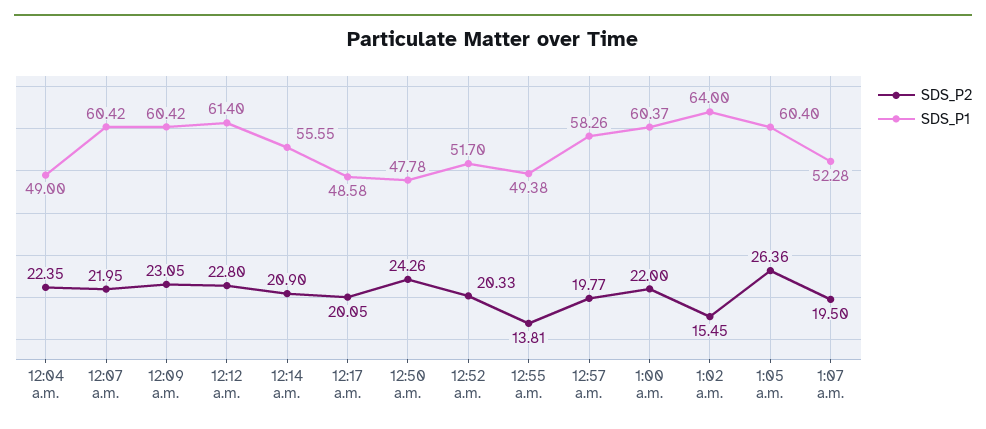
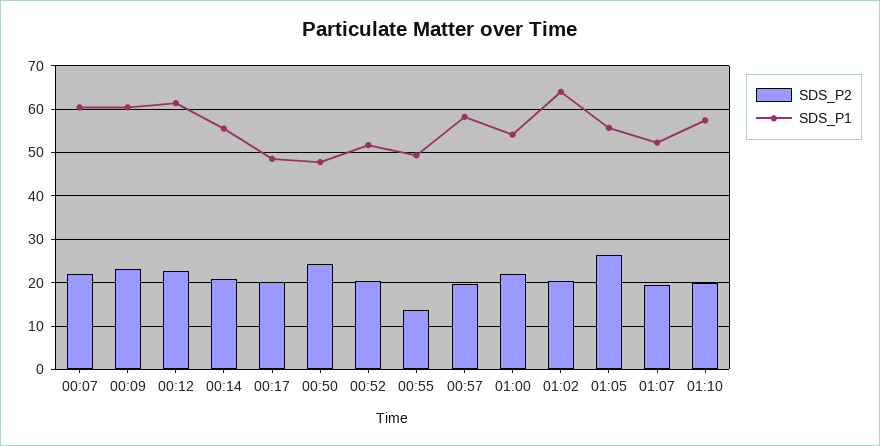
SDS_P2, 12:04 a.m.: 22.35 -> none
SDS_P1, 12:04 a.m.: 49 -> none
SDS_P1, 1:00 a.m.: 60.37 -> 54
SDS_P2, 1:02 a.m.: 15.45 -> 20
SDS_P1, 1:05 a.m.: 60.4 -> 56
SDS_P2, 01:10: none -> 20
SDS_P1, 01:10: none -> 58

